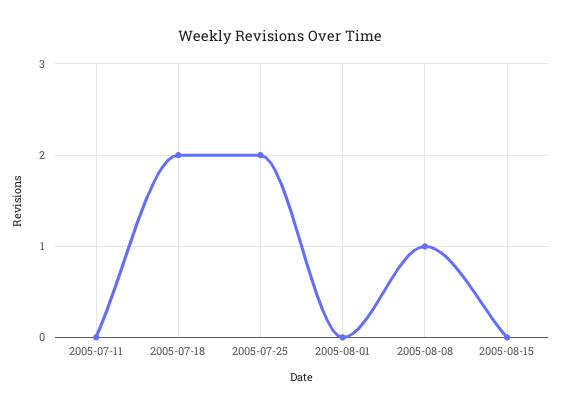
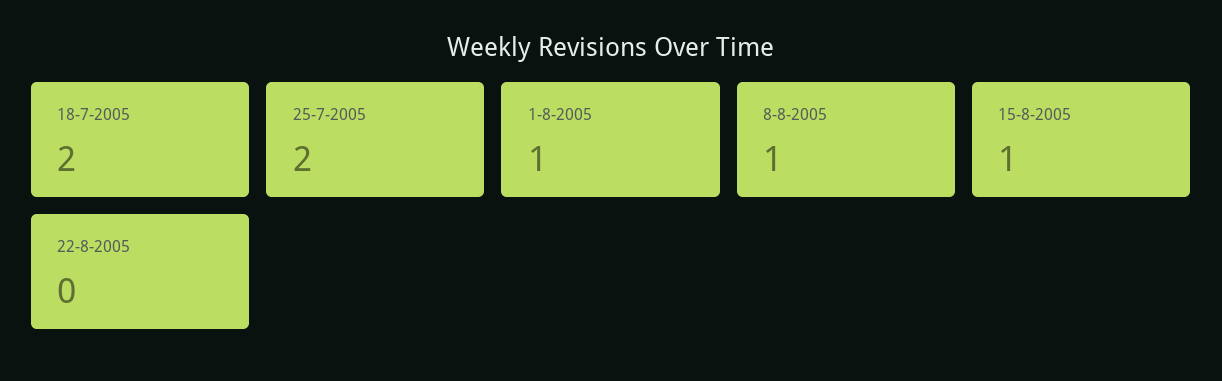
2005-07-11: 0 -> none
2005-08-01: 0 -> 1
2005-08-15: 0 -> 1
22-8-2005: none -> 0

